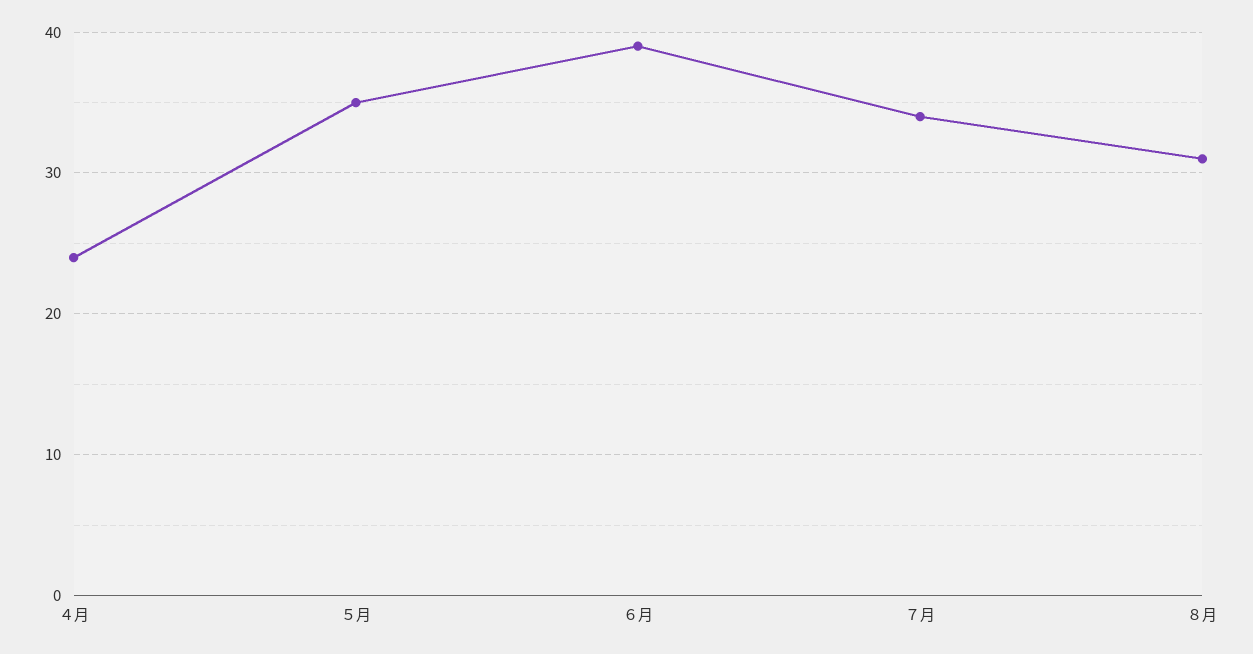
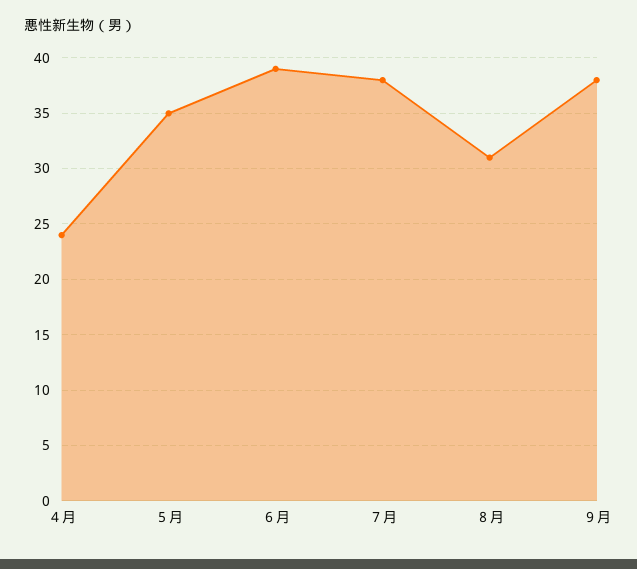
７月: 34 -> 38
９月: none -> 38

